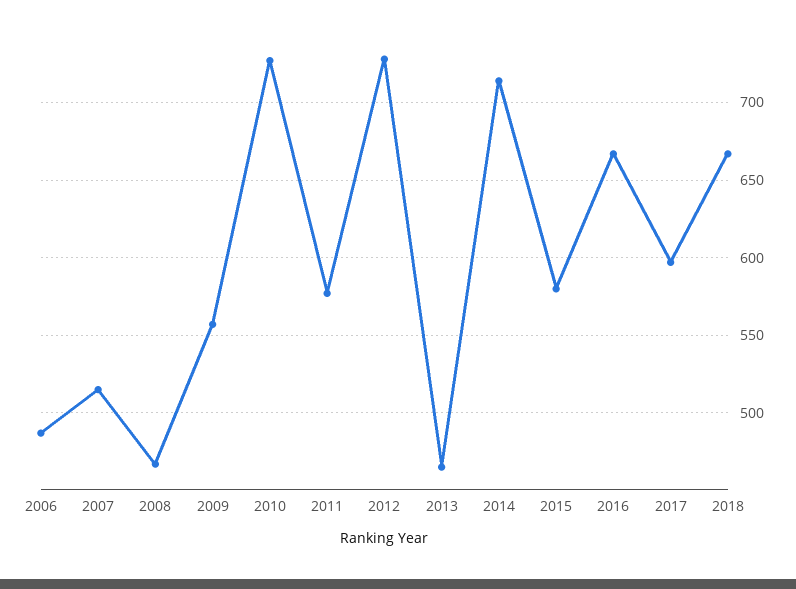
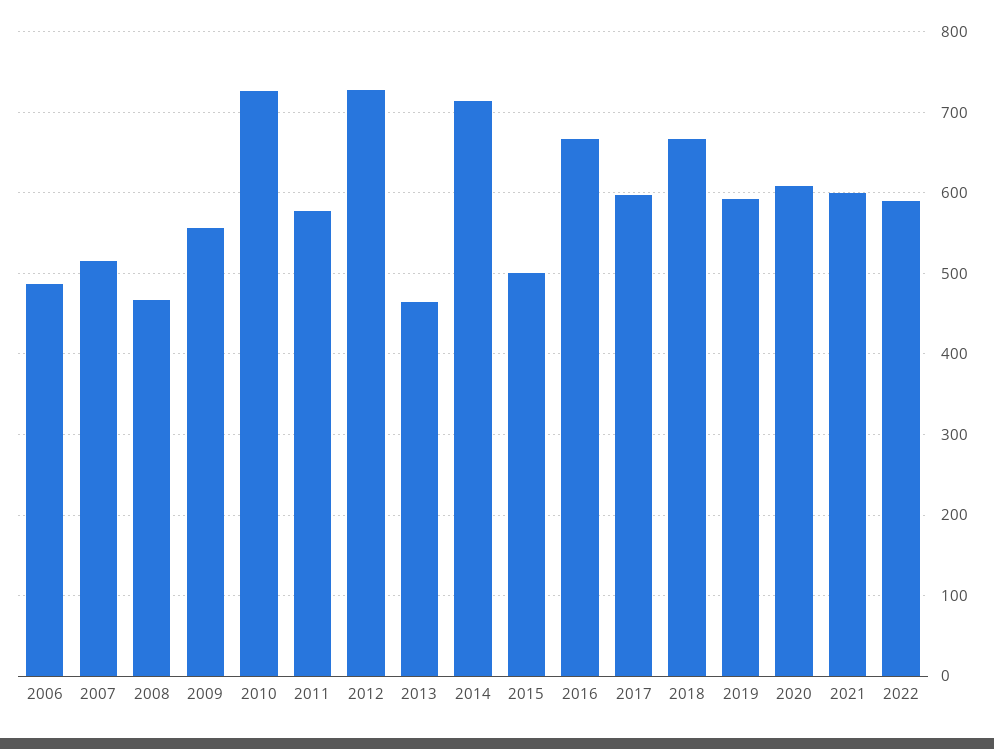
2015: 580 -> 500
2019: none -> 590
2020: none -> 610
2021: none -> 600
2022: none -> 590

